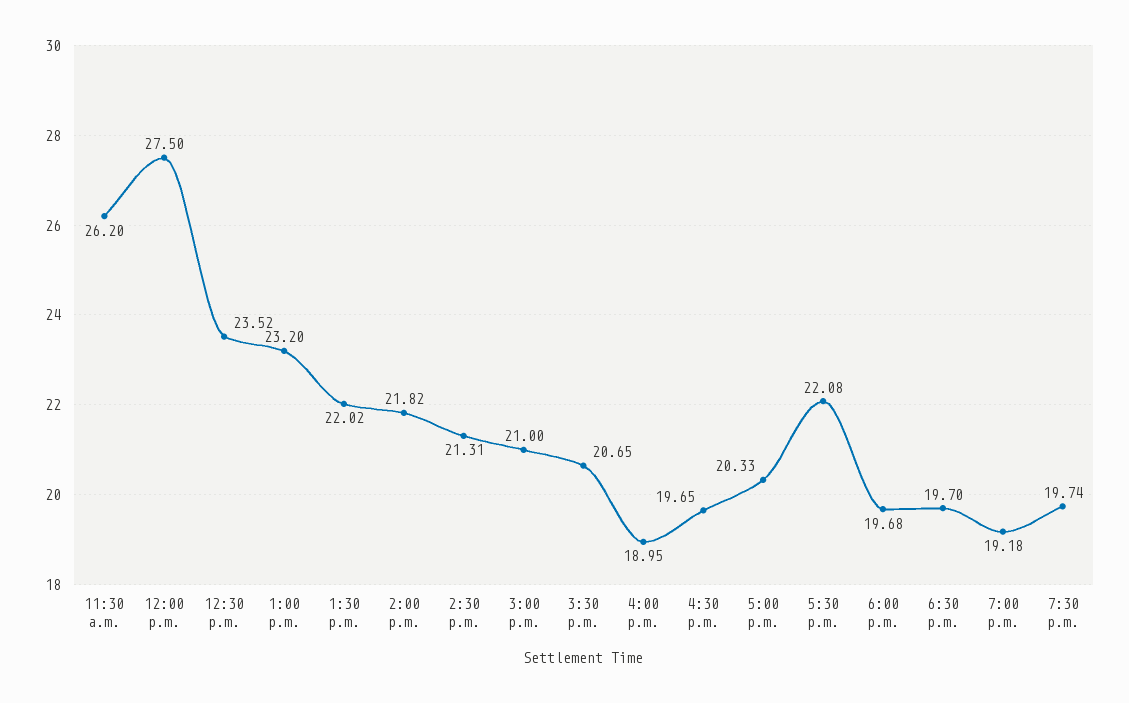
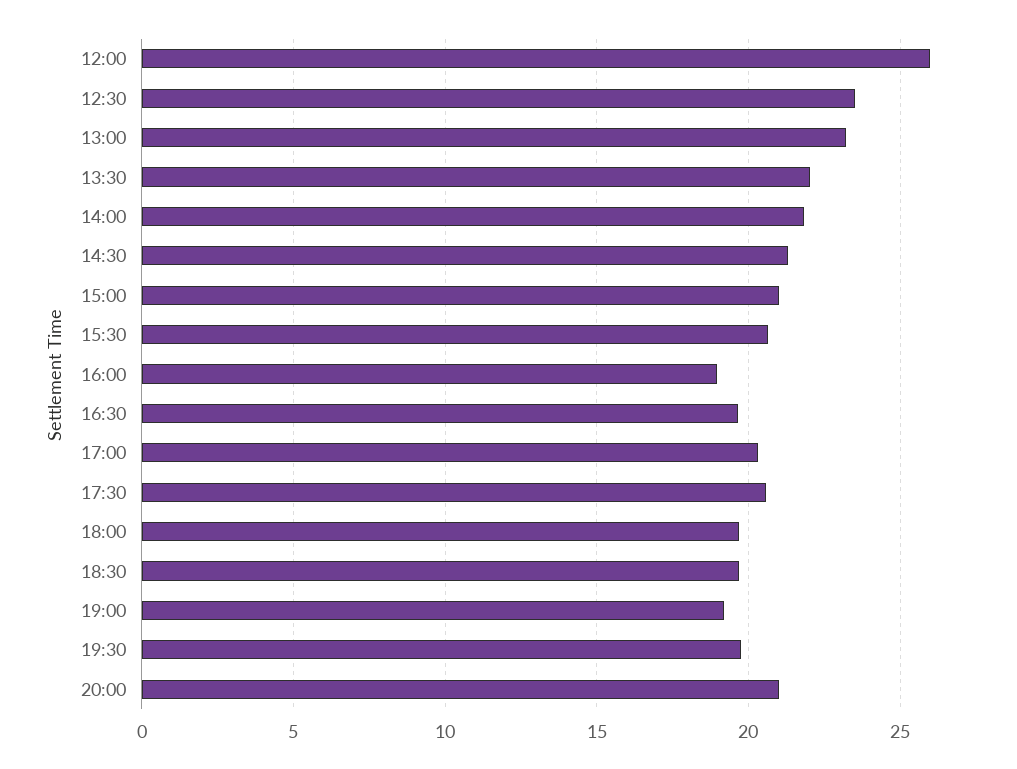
11:30 a.m.: 26.2 -> none
12:00 p.m.: 27.5 -> 26
5:30 p.m.: 22.08 -> 20.5
20:00: none -> 21

